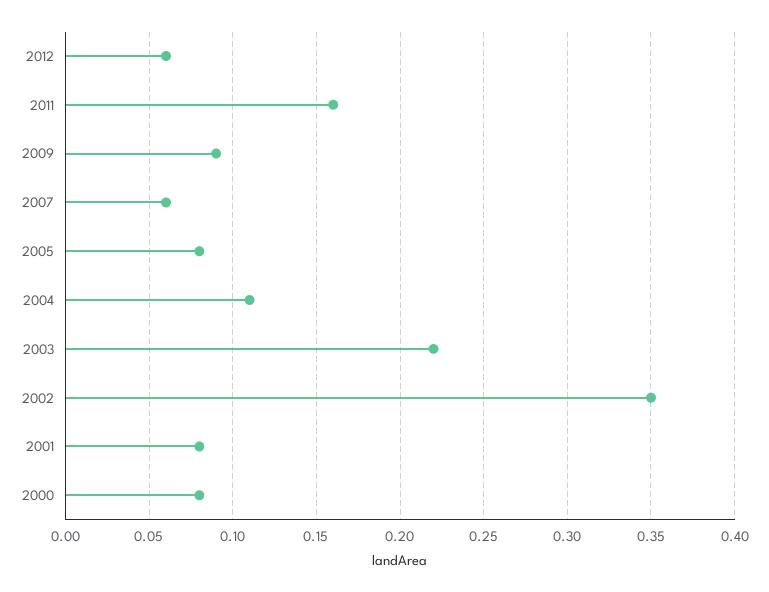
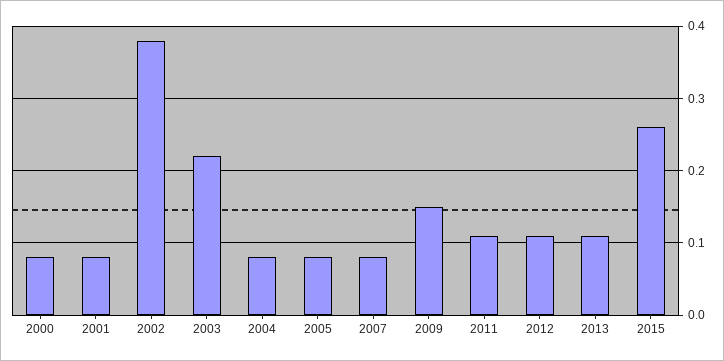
2012: 0.06 -> 0.11
2011: 0.16 -> 0.11
2009: 0.09 -> 0.15
2007: 0.06 -> 0.08
2004: 0.11 -> 0.08
2002: 0.35 -> 0.38
2013: none -> 0.11
2015: none -> 0.26

